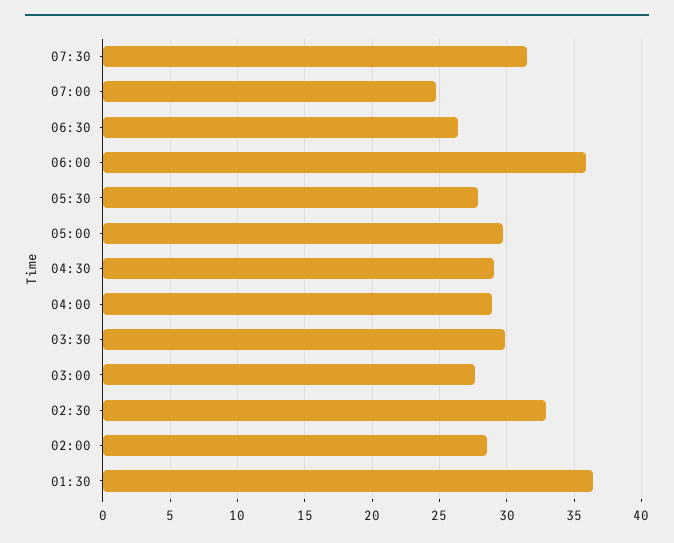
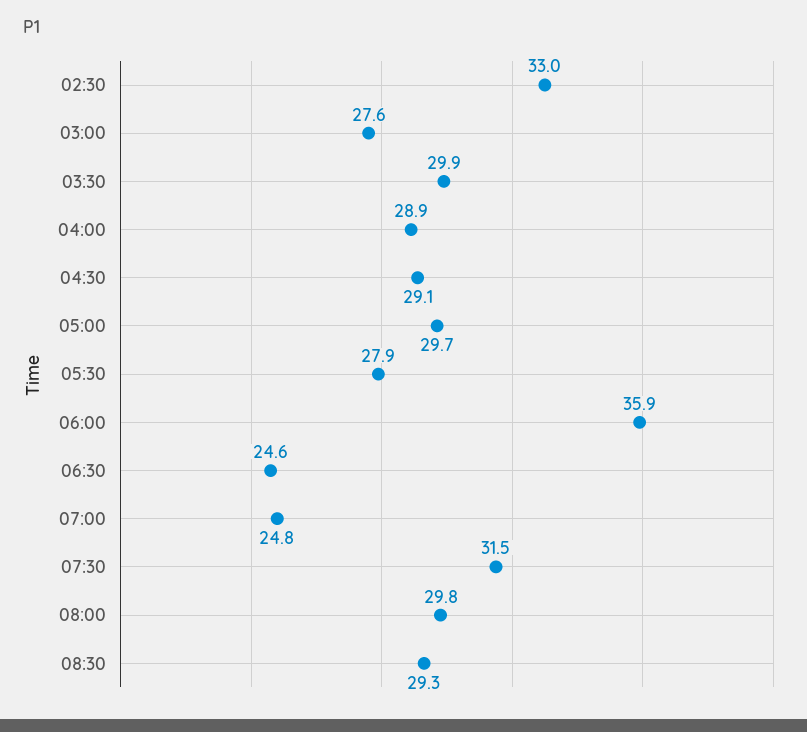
06:30: 26.5 -> 24.6
02:00: 28.5 -> none
01:30: 36.5 -> none
08:00: none -> 29.8
08:30: none -> 29.3

